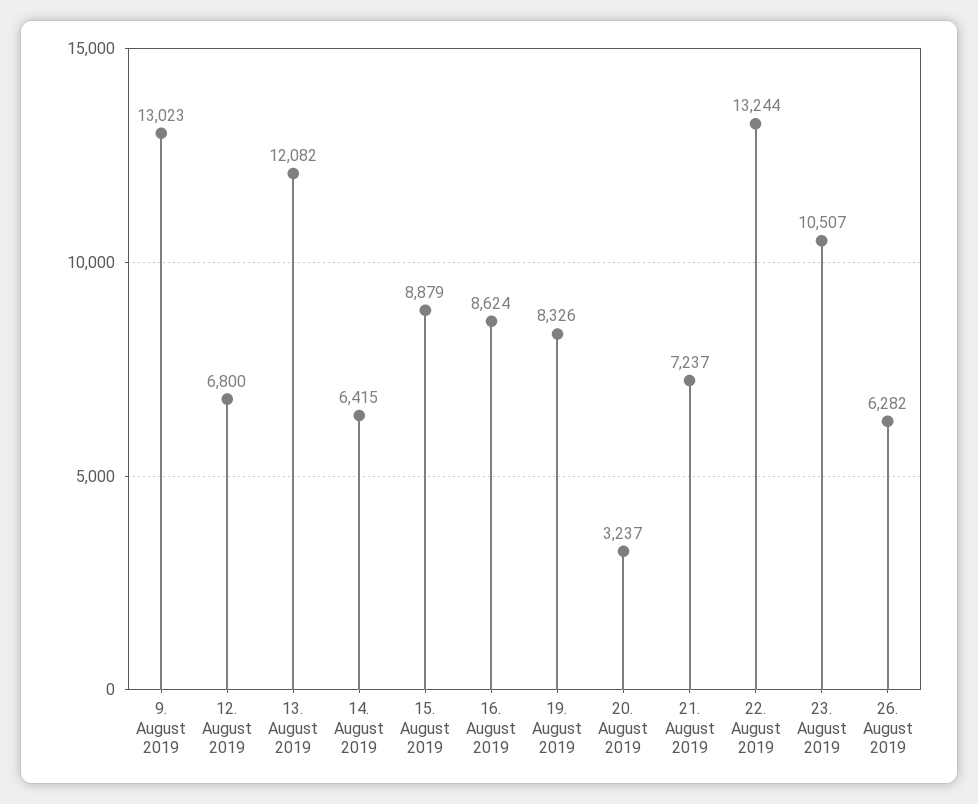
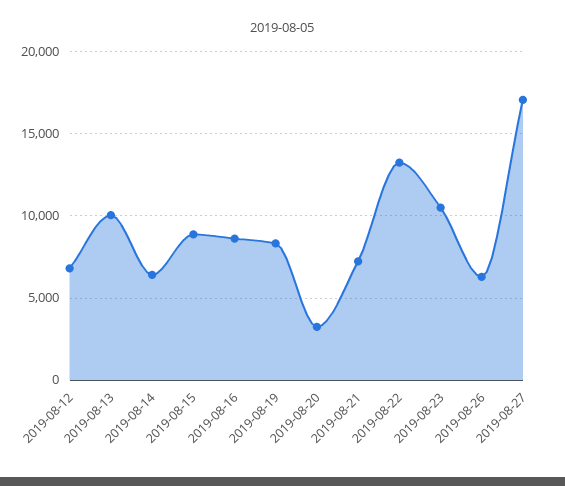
9. August 2019: 13023 -> none
13. August 2019: 12082 -> 10000
2019-08-27: none -> 17000

